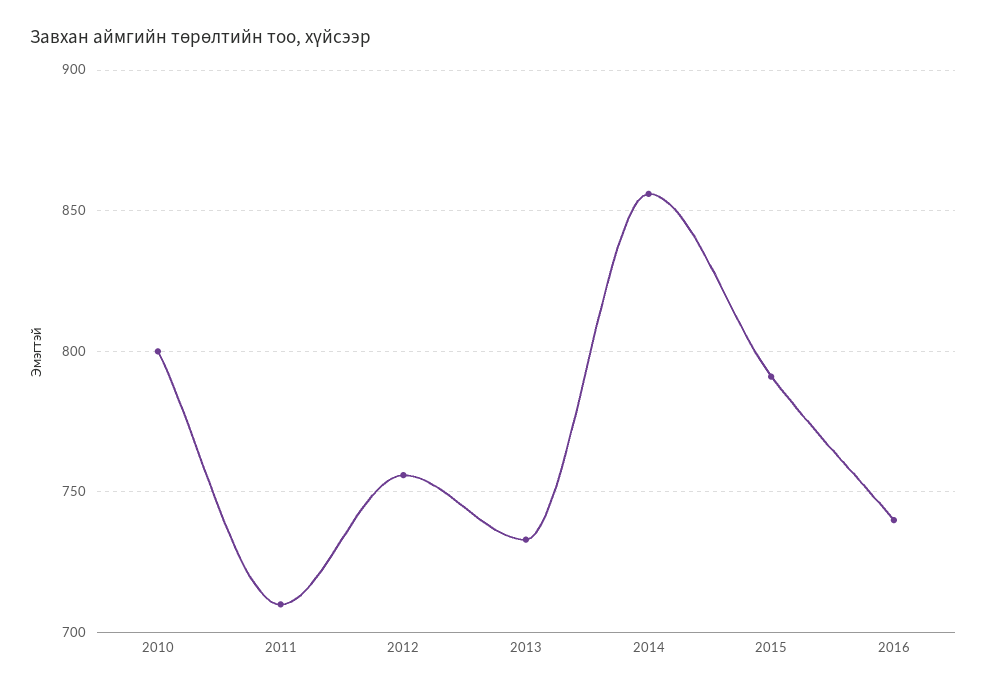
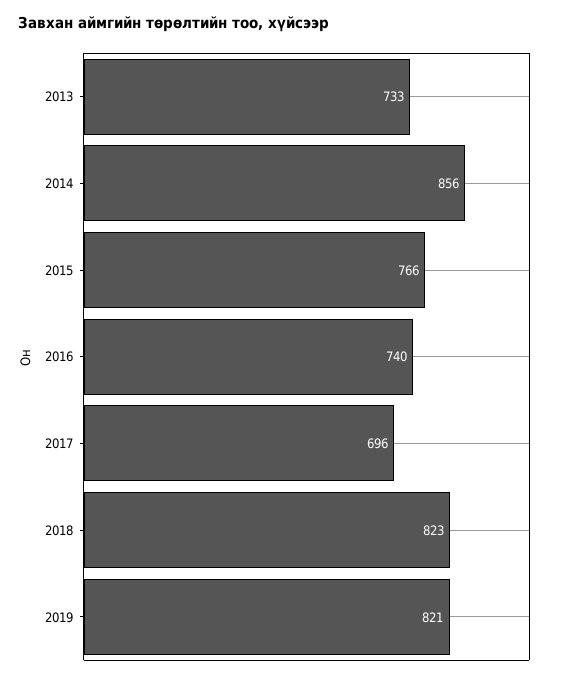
2010: 800 -> none
2011: 710 -> none
2012: 755 -> none
2015: 790 -> 766
2017: none -> 696
2018: none -> 823
2019: none -> 821

